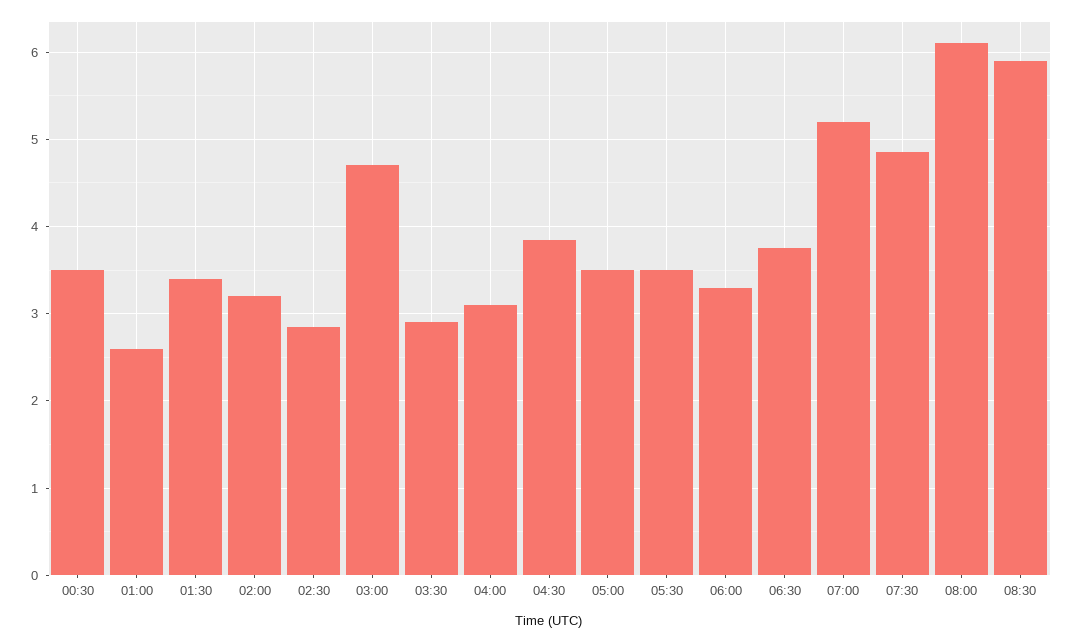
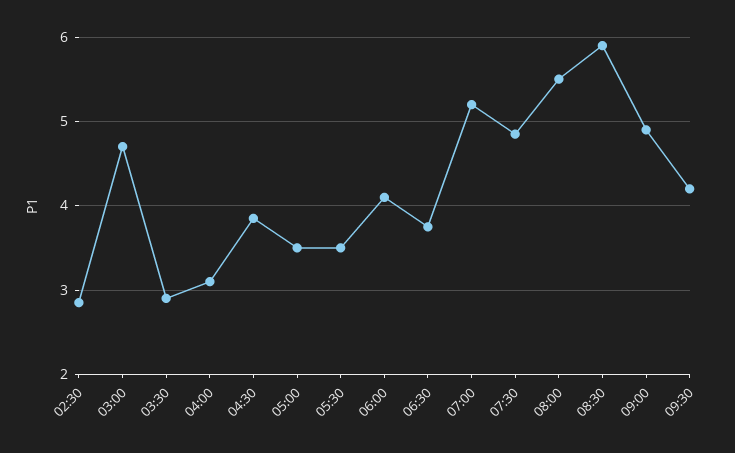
00:30: 3.5 -> none
01:00: 2.6 -> none
01:30: 3.4 -> none
02:00: 3.2 -> none
06:00: 3.3 -> 4.1
08:00: 6.1 -> 5.5
09:00: none -> 4.9
09:30: none -> 4.2

